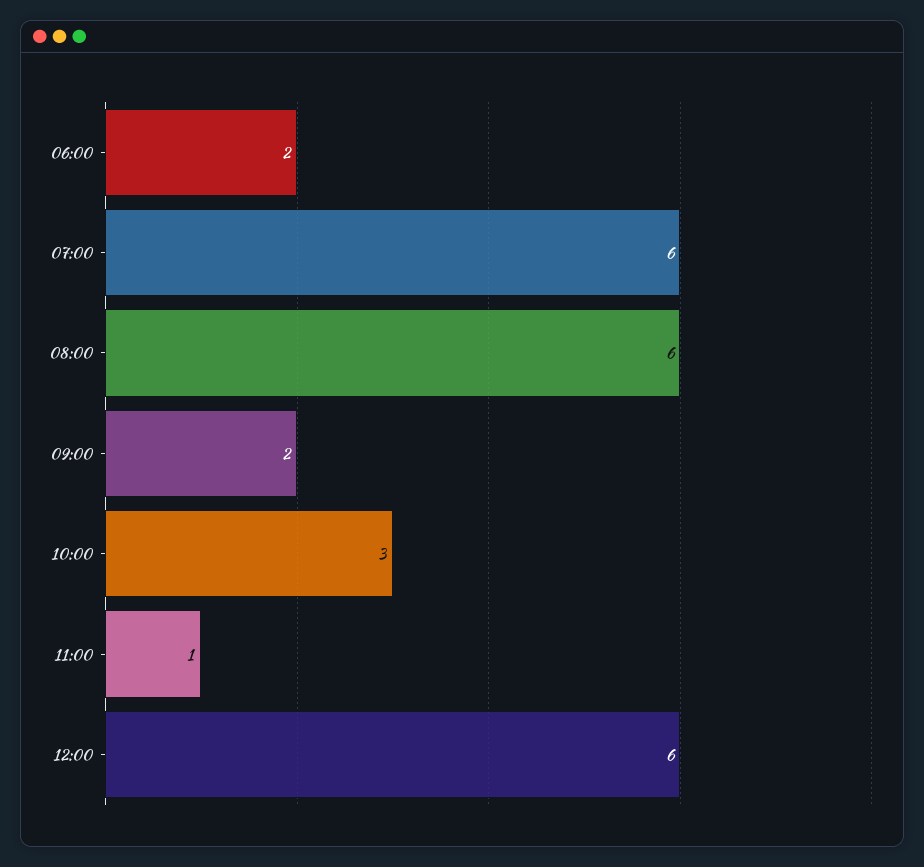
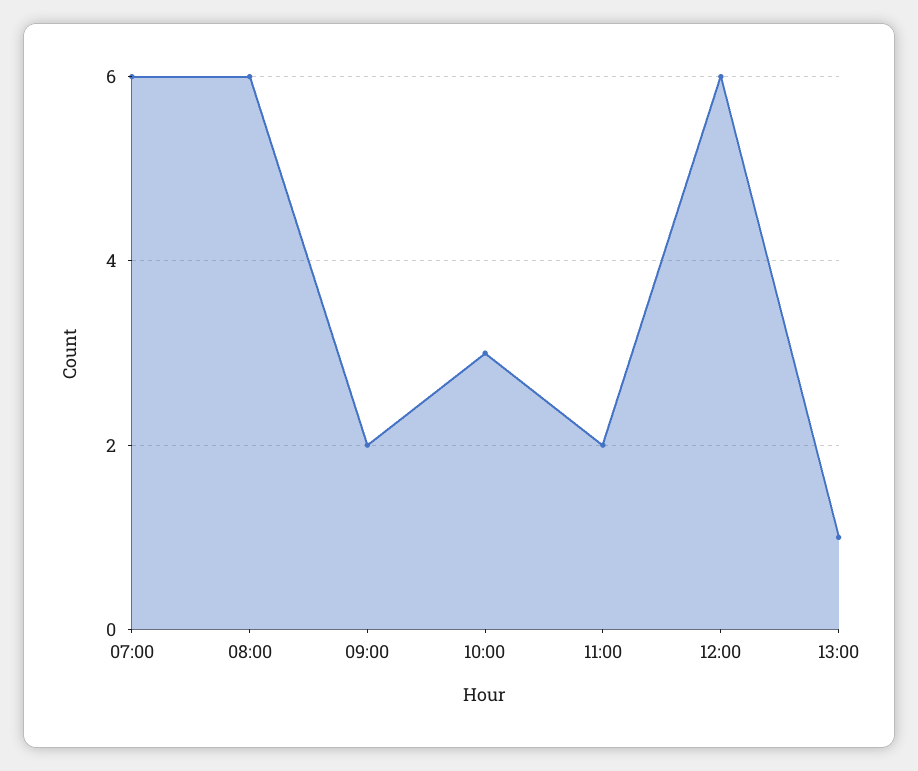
06:00: 2 -> none
11:00: 1 -> 2
13:00: none -> 1

